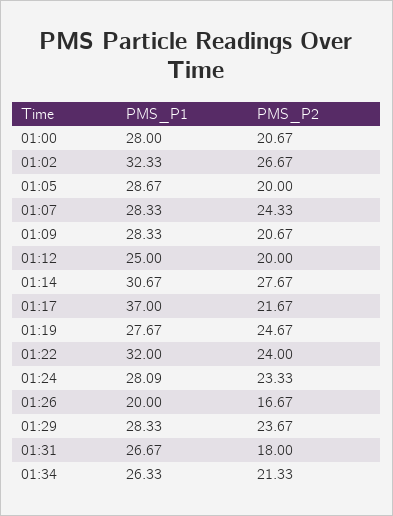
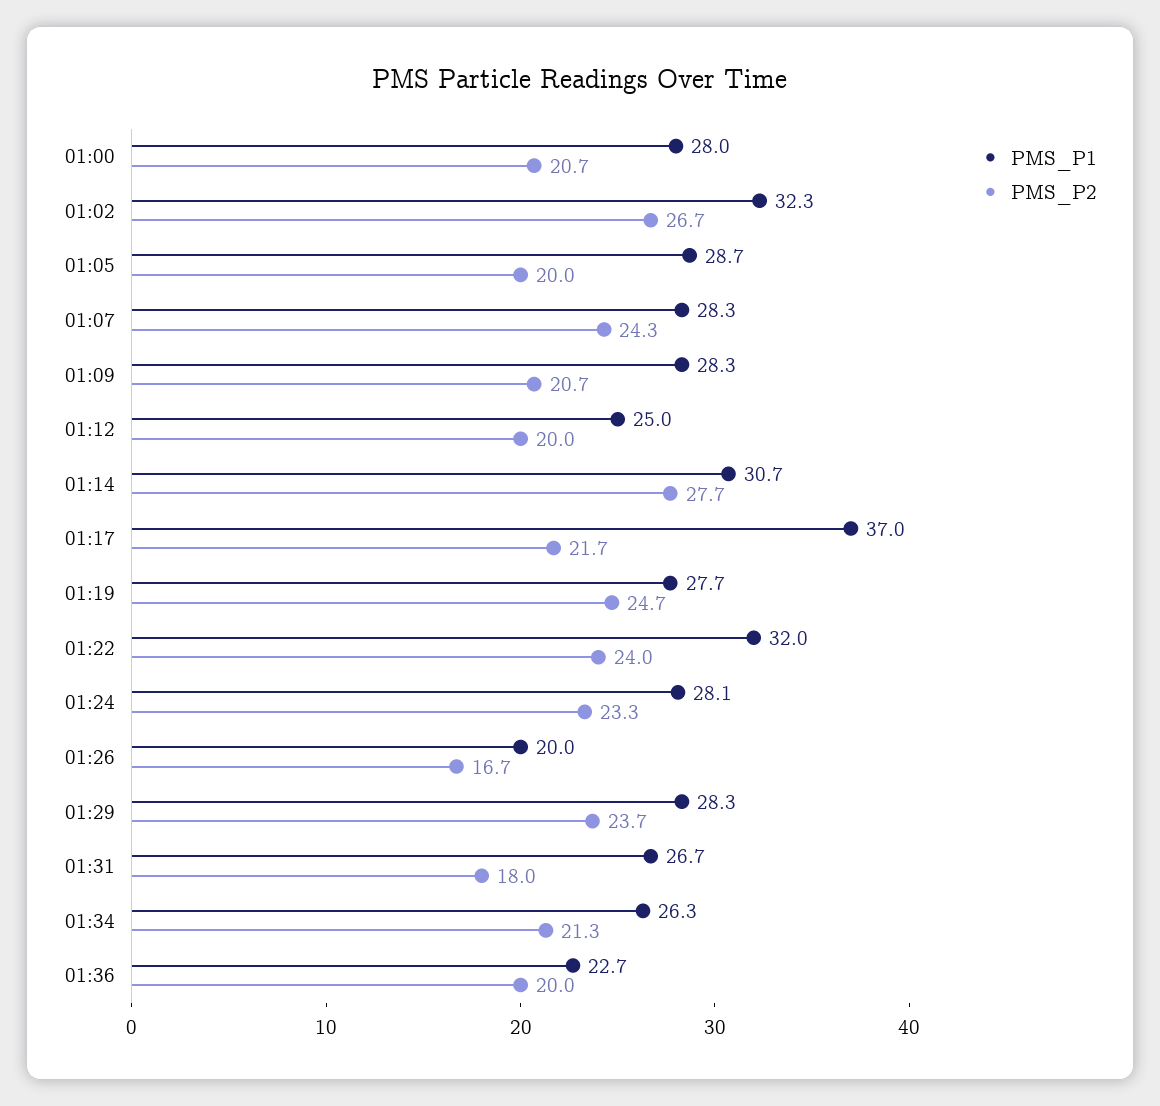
PMS_P1, 01:36: none -> 22.7
PMS_P2, 01:36: none -> 20

